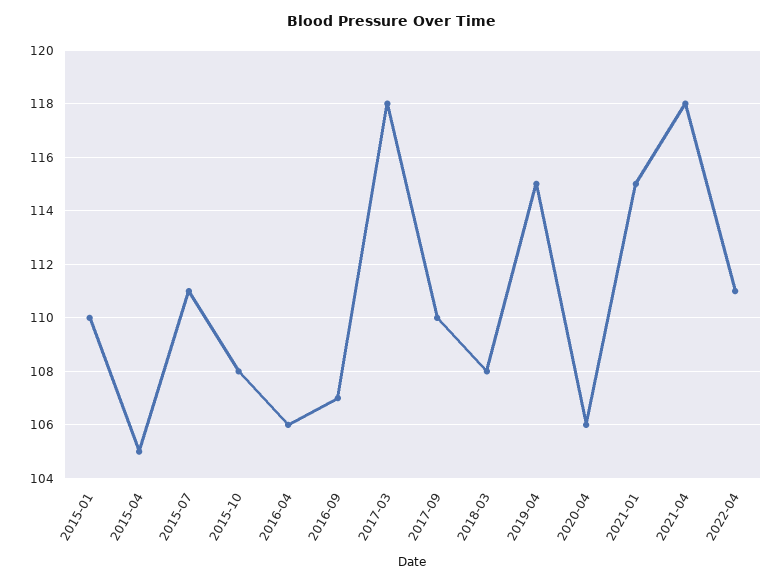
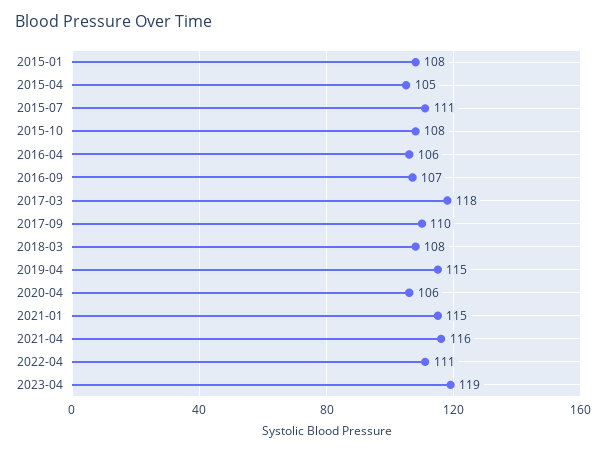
2015-01: 110 -> 108
2021-04: 118 -> 116
2023-04: none -> 119

